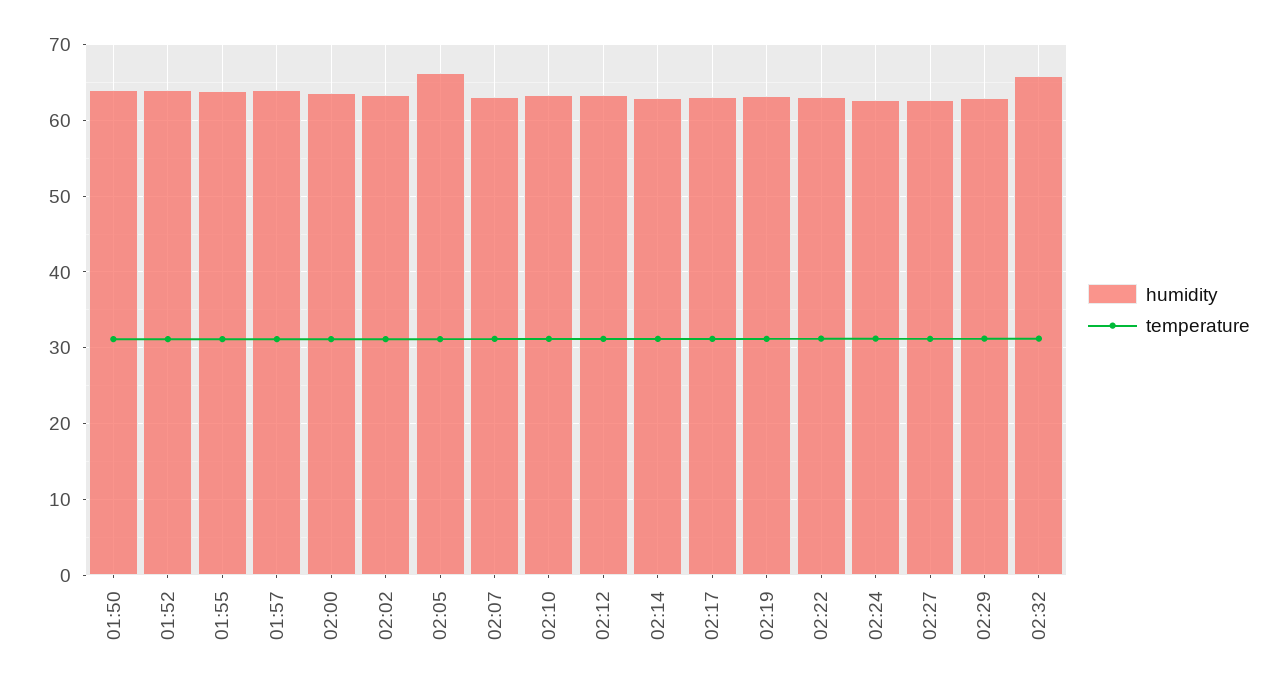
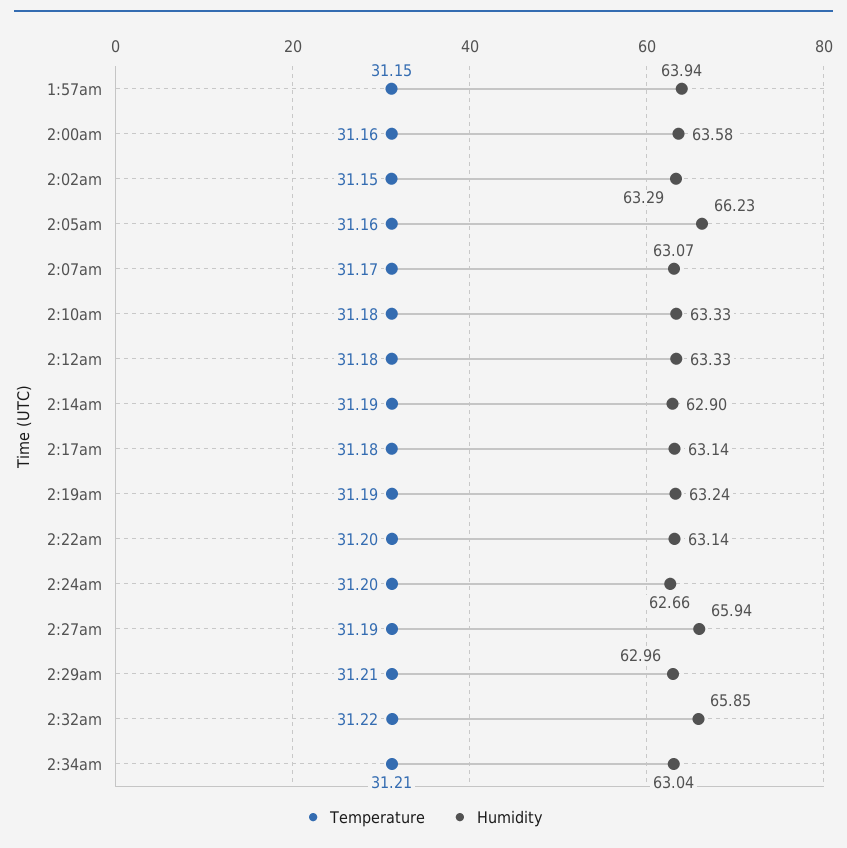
humidity, 01:50: 64 -> none
temperature, 01:50: 31 -> none
humidity, 01:52: 64 -> none
temperature, 01:52: 31 -> none
humidity, 01:55: 64 -> none
temperature, 01:55: 31 -> none
humidity, 02:27: 63 -> 65.94
temperature, 2:34am: none -> 31.21
humidity, 2:34am: none -> 63.04

